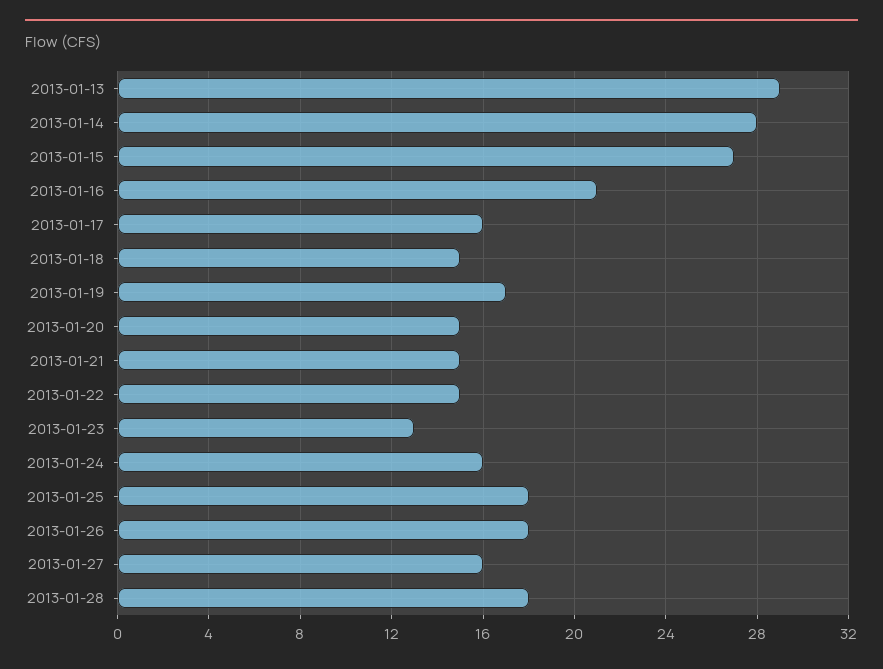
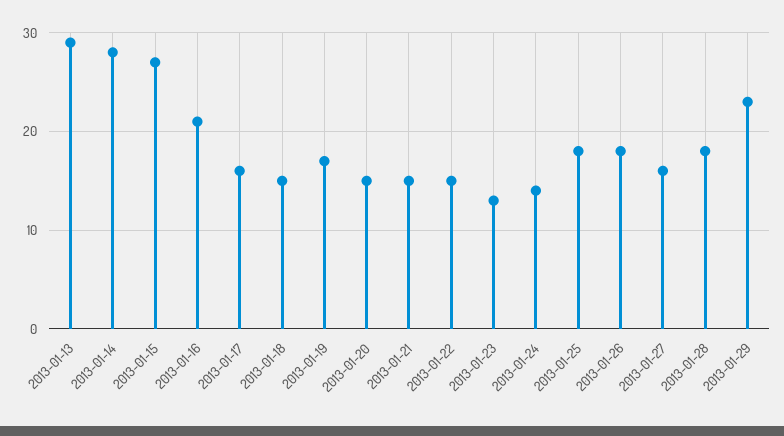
2013-01-24: 16 -> 14
2013-01-29: none -> 23

